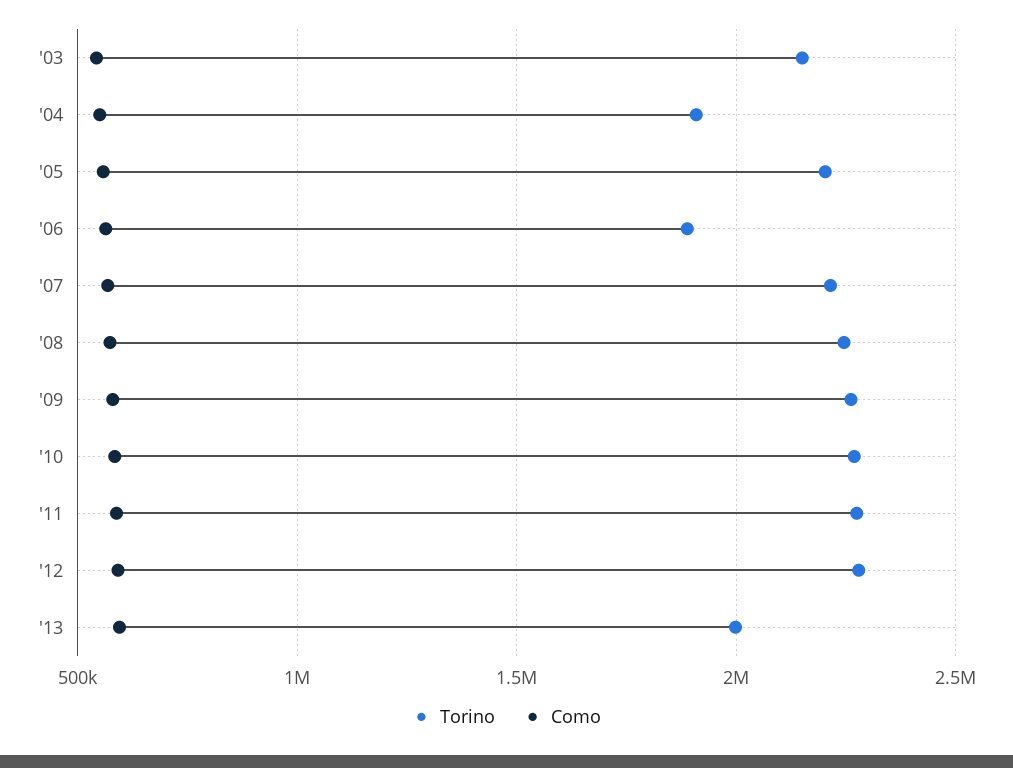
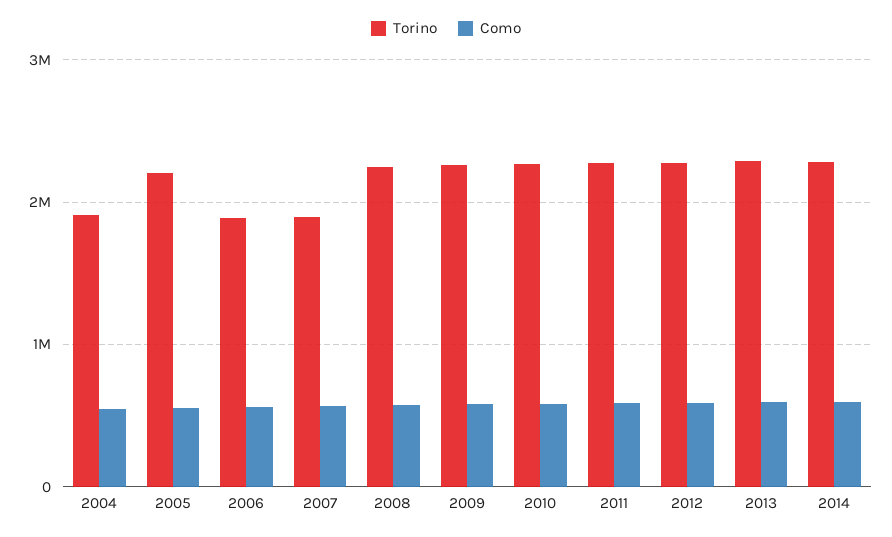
Torino, '03: 2150000 -> none
Como, '03: 550000 -> none
Torino, '07: 2200000 -> 1900000
Torino, '13: 2000000 -> 2300000
Torino, 2014: none -> 2300000
Como, 2014: none -> 600000

